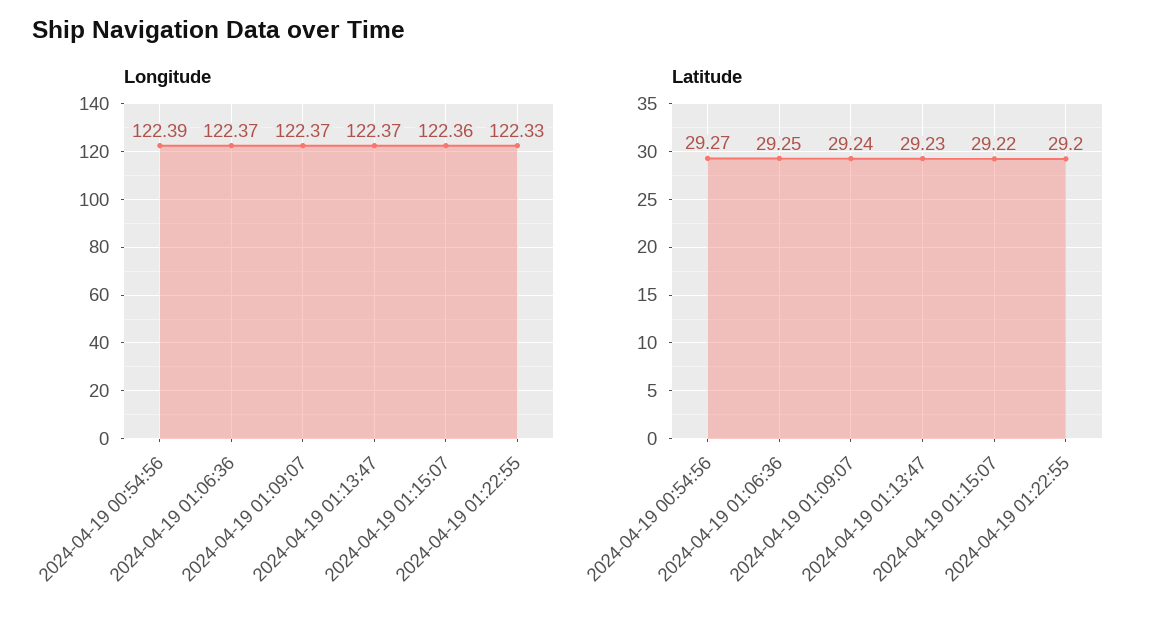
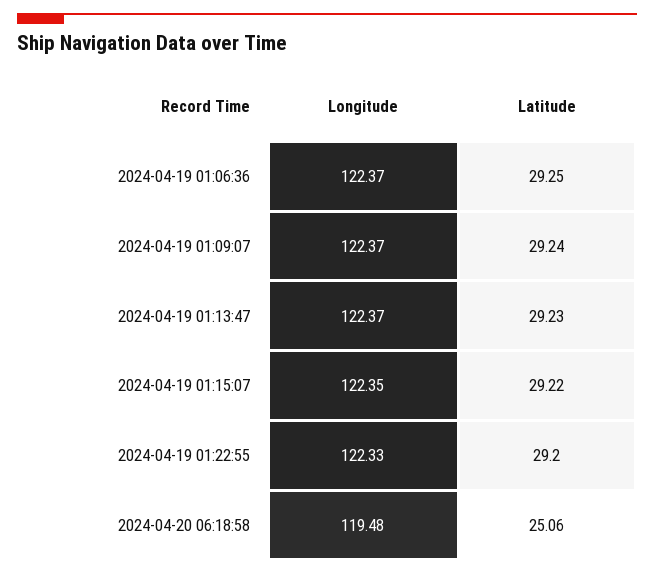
Longitude, 2024-04-19 00:54:56: 122.39 -> none
Longitude, 2024-04-19 01:15:07: 122.36 -> 122.35
Latitude, 2024-04-19 00:54:56: 29.27 -> none
Longitude, 2024-04-20 06:18:58: none -> 119.48
Latitude, 2024-04-20 06:18:58: none -> 25.06

